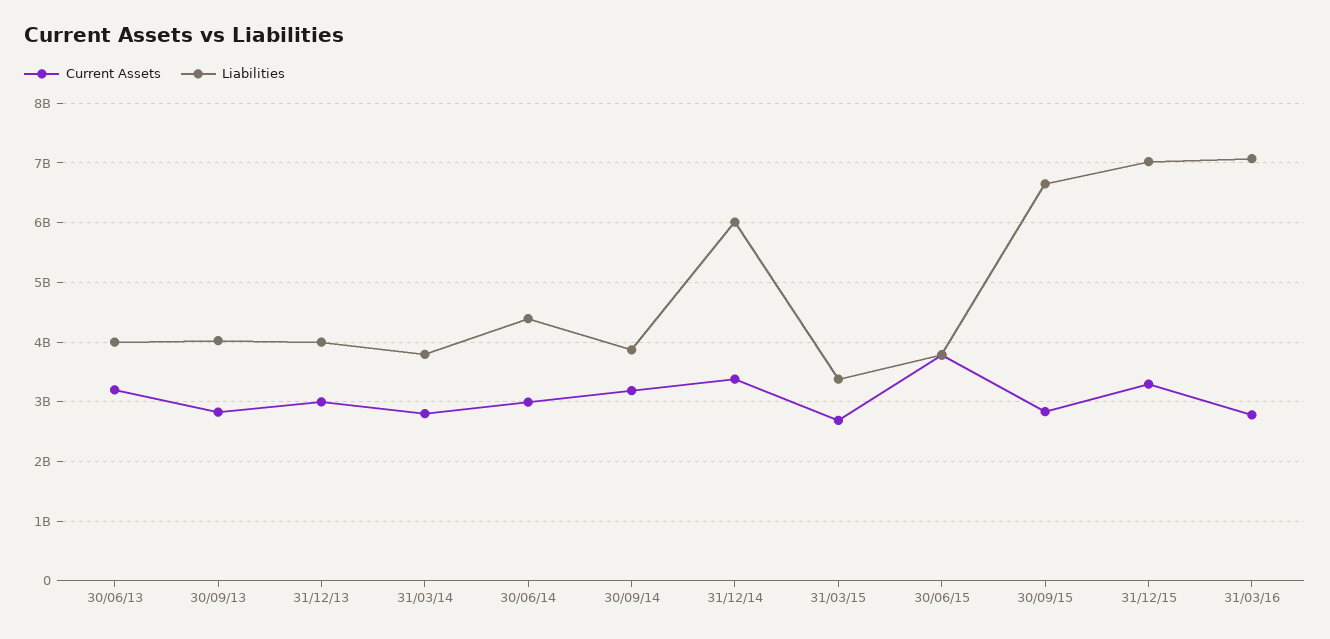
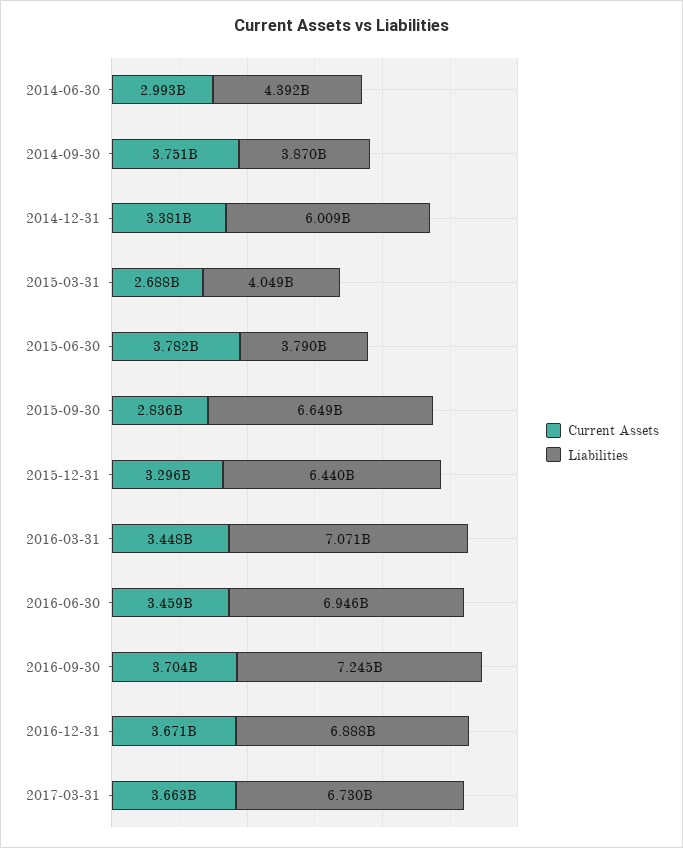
Current Assets, 30/06/13: 3200000000 -> none
Liabilities, 30/06/13: 4000000000 -> none
Current Assets, 30/09/13: 2800000000 -> none
Liabilities, 30/09/13: 4000000000 -> none
Current Assets, 31/12/13: 3000000000 -> none
Liabilities, 31/12/13: 4000000000 -> none
Current Assets, 31/03/14: 2800000000 -> none
Liabilities, 31/03/14: 3800000000 -> none
Current Assets, 30/09/14: 3200000000 -> 3751000000
Liabilities, 31/03/15: 3400000000 -> 4049000000
Liabilities, 31/12/15: 7000000000 -> 6440000000
Current Assets, 31/03/16: 2800000000 -> 3448000000
Current Assets, 2016-06-30: none -> 3459000000
Liabilities, 2016-06-30: none -> 6946000000
Current Assets, 2016-09-30: none -> 3704000000
Liabilities, 2016-09-30: none -> 7245000000
Current Assets, 2016-12-31: none -> 3671000000
Liabilities, 2016-12-31: none -> 6888000000
Current Assets, 2017-03-31: none -> 3663000000
Liabilities, 2017-03-31: none -> 6730000000

